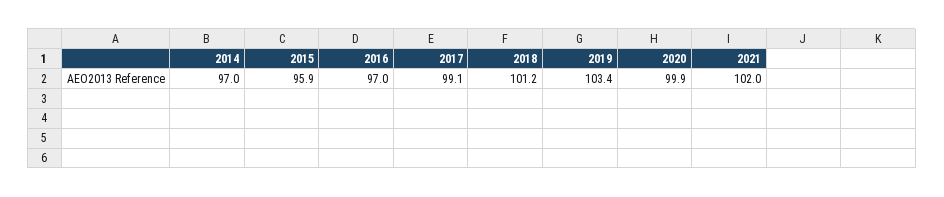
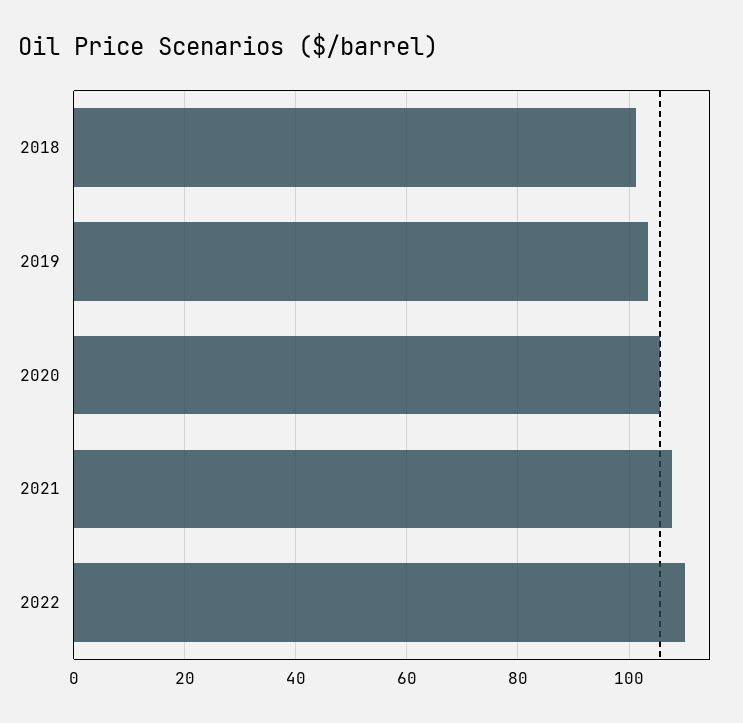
2014: 97 -> none
2015: 95.9 -> none
2016: 97 -> none
2017: 99.1 -> none
2020: 99.9 -> 106
2021: 102 -> 108
2022: none -> 110

